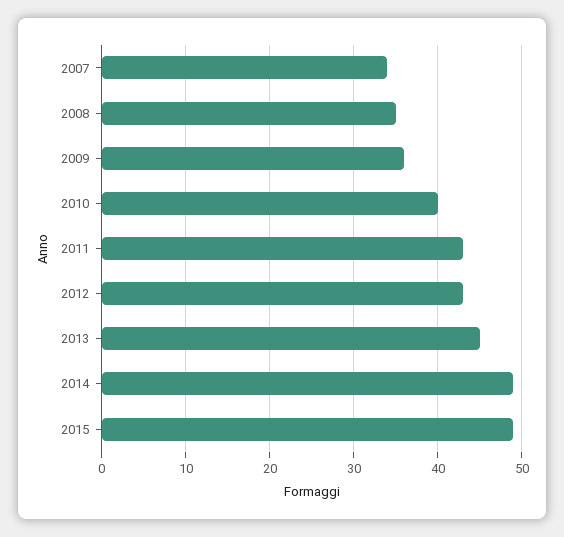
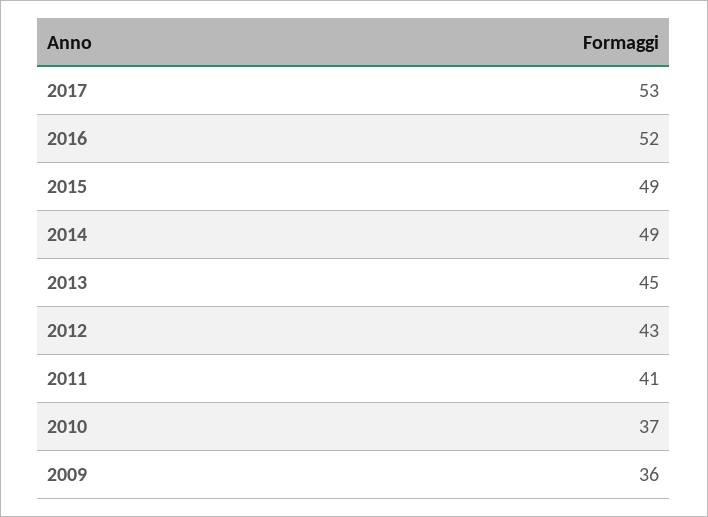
2007: 34 -> none
2008: 35 -> none
2010: 40 -> 37
2011: 43 -> 41
2017: none -> 53
2016: none -> 52

